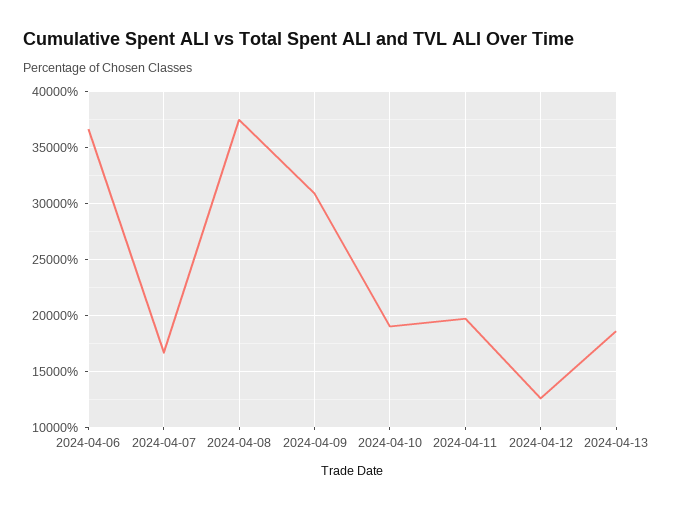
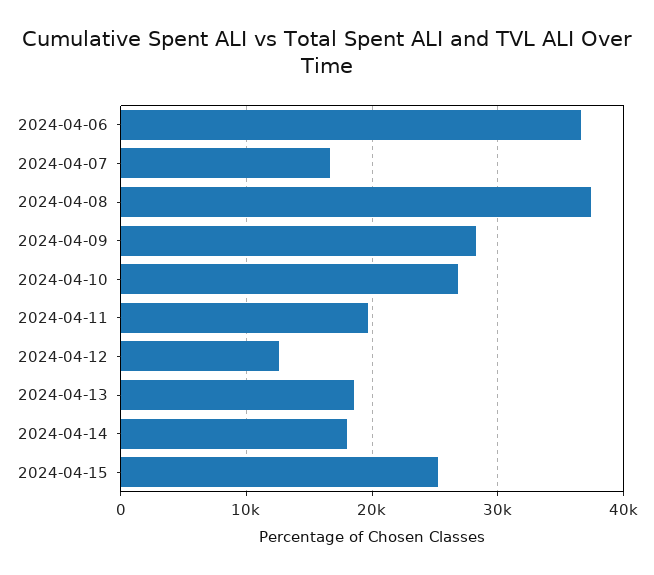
2024-04-09: 31000 -> 28000
2024-04-10: 19000 -> 27000
2024-04-14: none -> 18000
2024-04-15: none -> 25000

